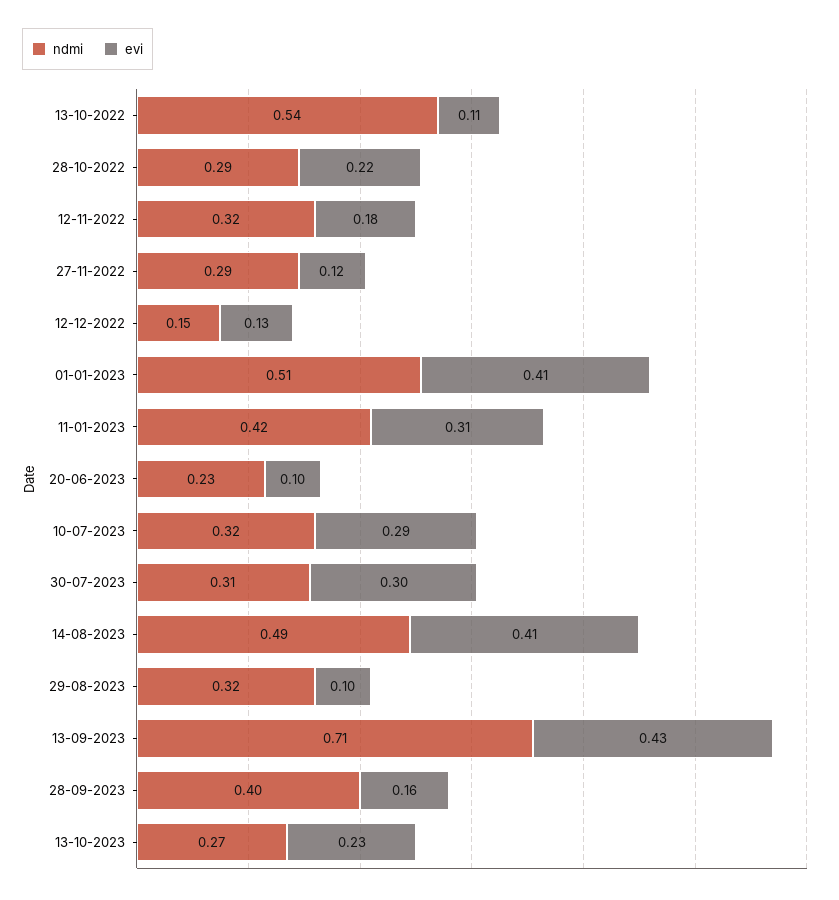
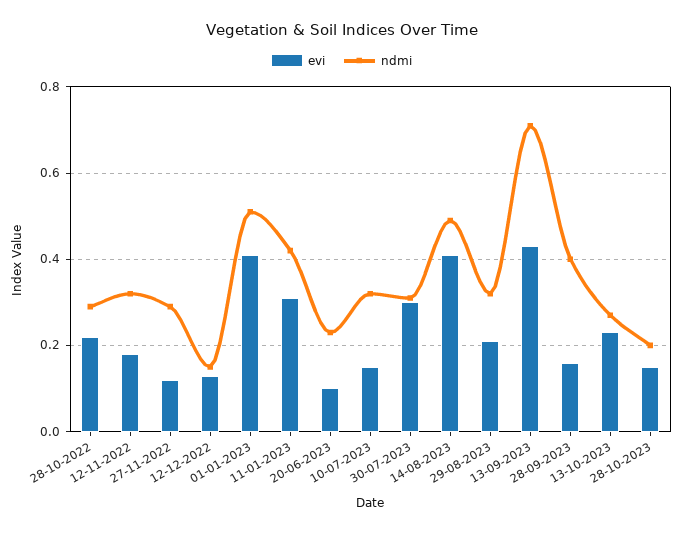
ndmi, 13-10-2022: 0.54 -> none
evi, 13-10-2022: 0.11 -> none
evi, 10-07-2023: 0.29 -> 0.15
evi, 29-08-2023: 0.1 -> 0.2
evi, 28-10-2023: none -> 0.15
ndmi, 28-10-2023: none -> 0.2

